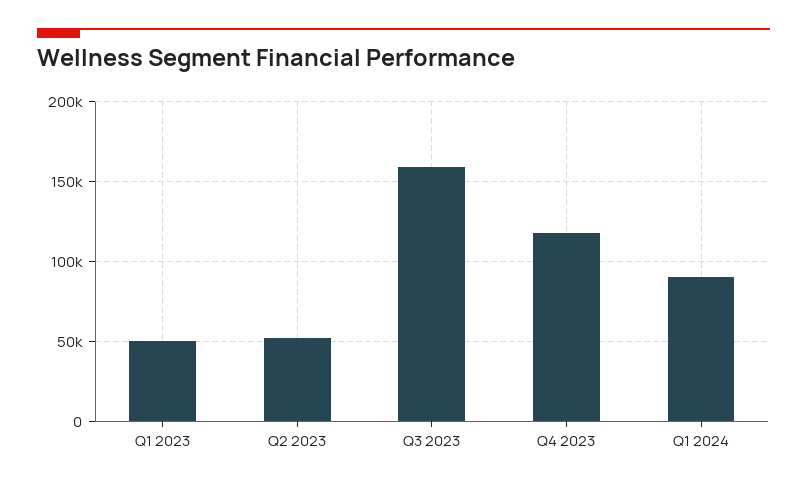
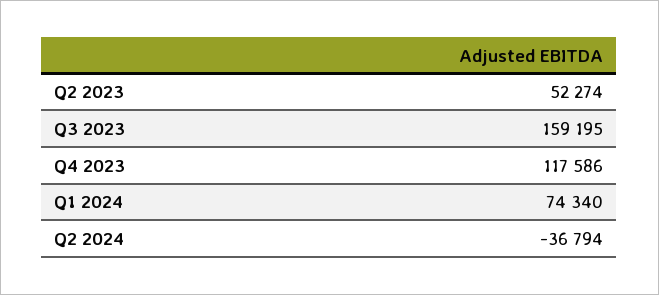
Q1 2023: 50000 -> none
Q1 2024: 90000 -> 74340
Q2 2024: none -> -36794

